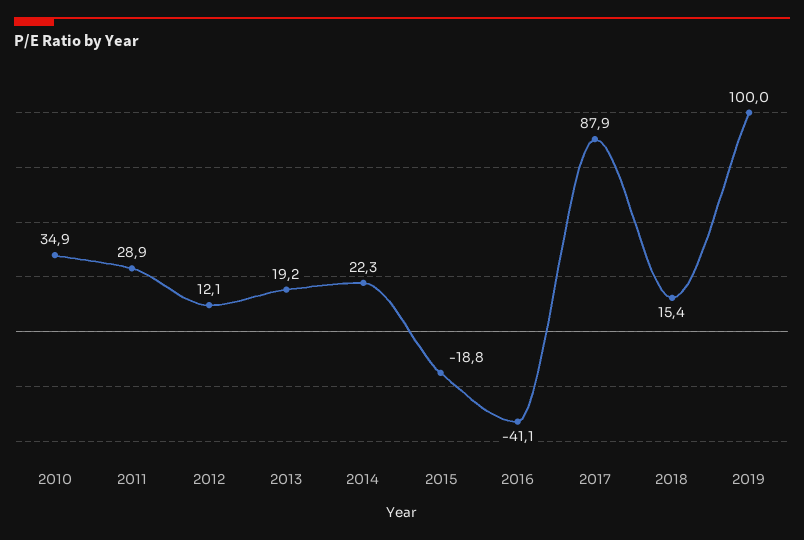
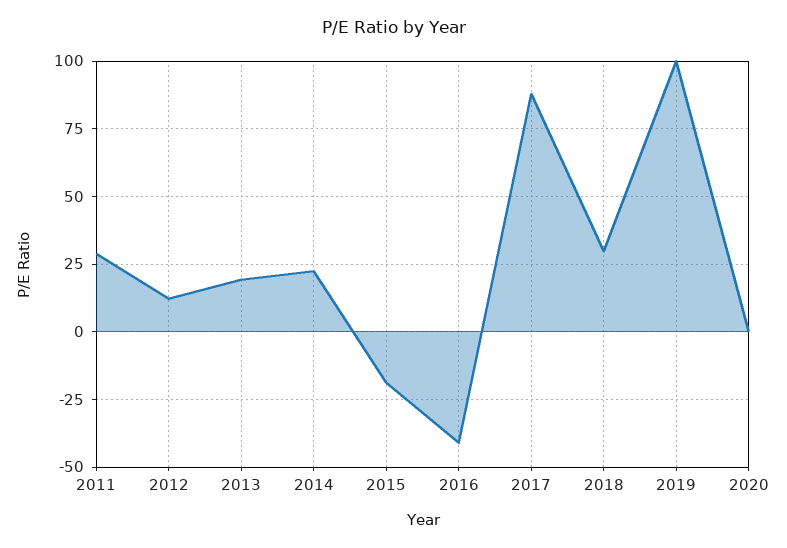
2010: 34.9 -> none
2018: 15.4 -> 30
2020: none -> 0

